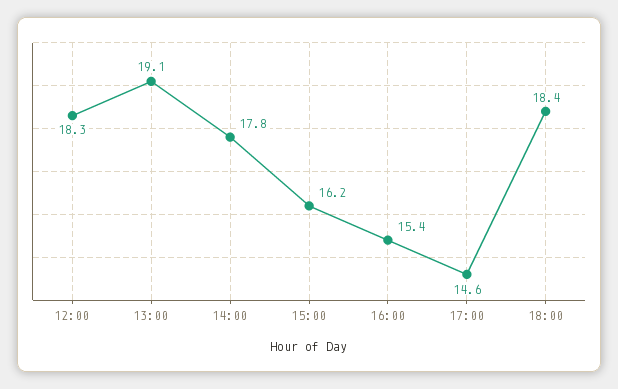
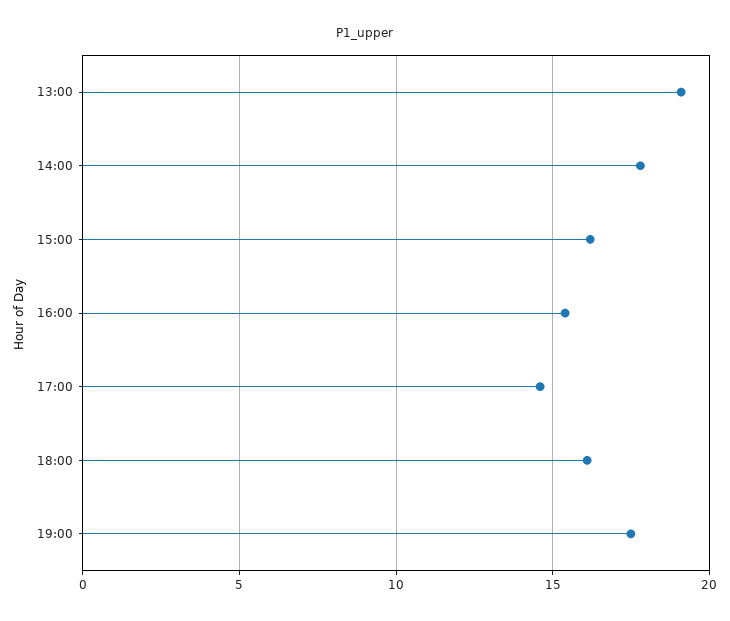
12:00: 18.3 -> none
18:00: 18.4 -> 16
19:00: none -> 17.5

